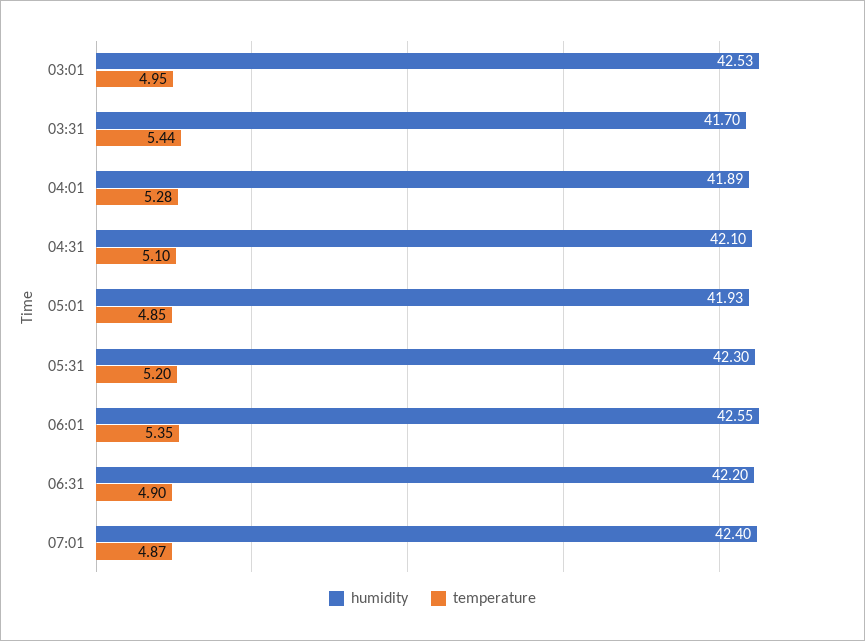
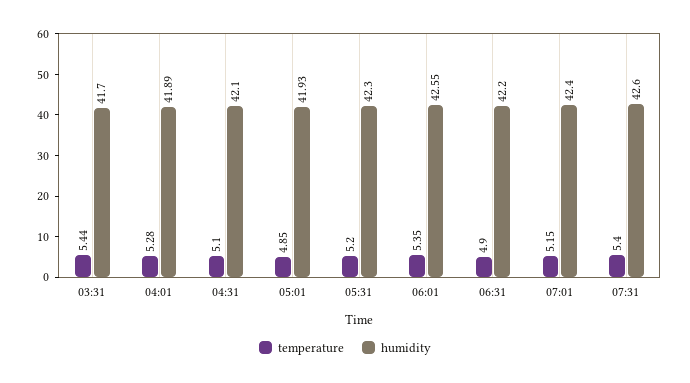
humidity, 03:01: 42.53 -> none
temperature, 03:01: 4.95 -> none
temperature, 07:01: 4.87 -> 5.15
temperature, 07:31: none -> 5.4
humidity, 07:31: none -> 42.6

